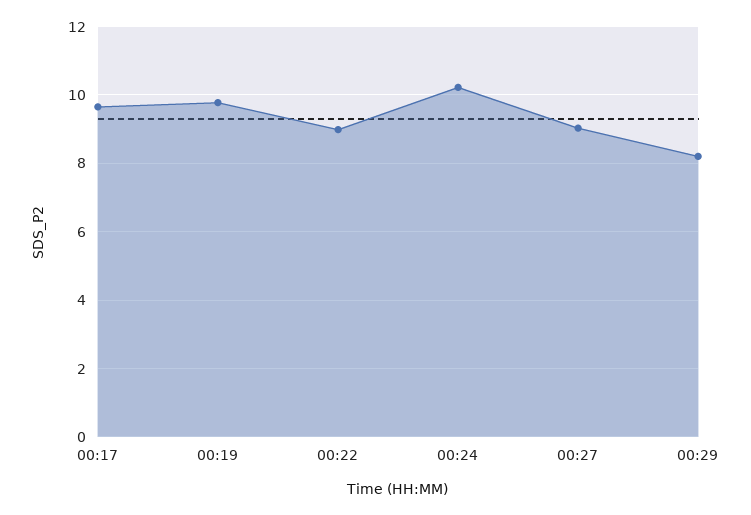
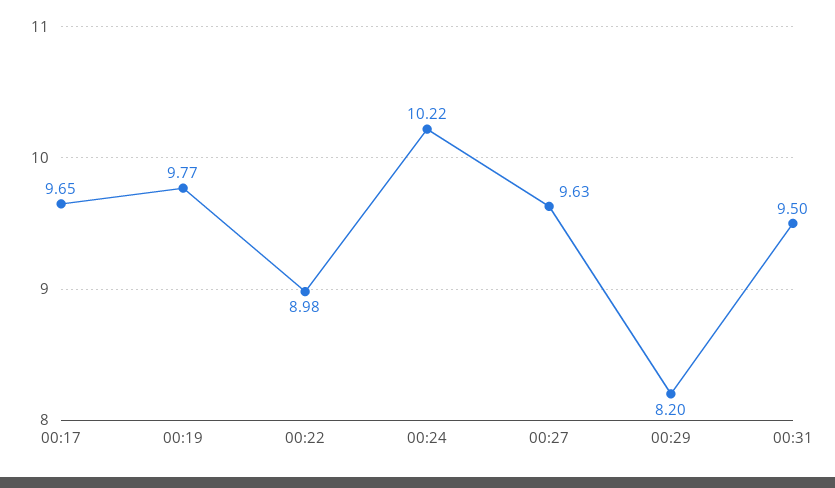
00:27: 9 -> 9.63
00:31: none -> 9.5

